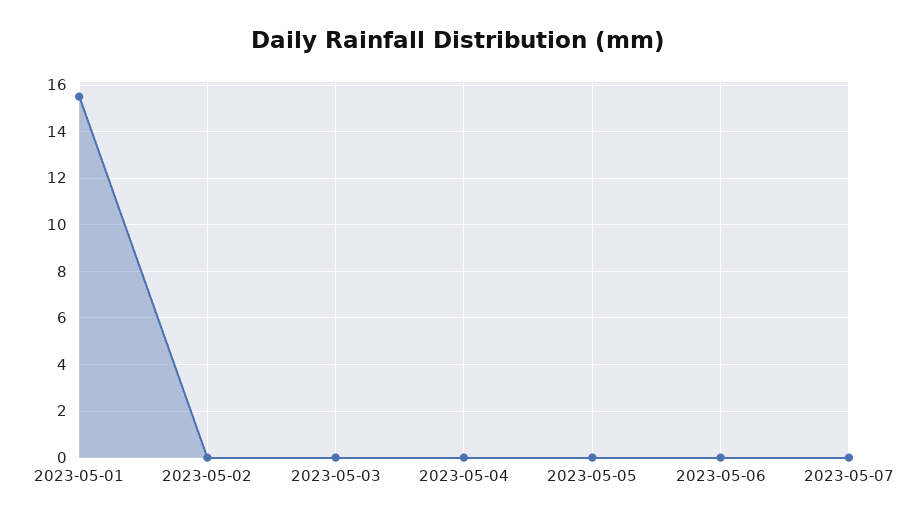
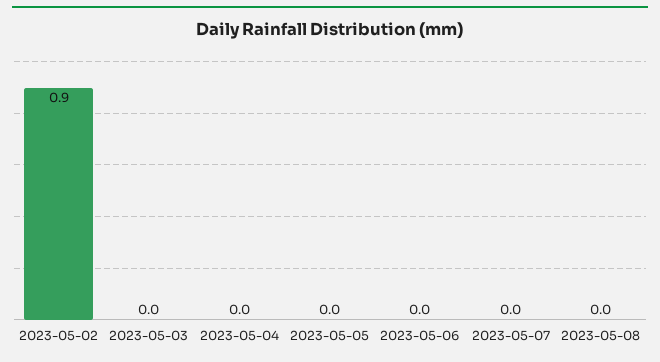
2023-05-01: 15.5 -> none
2023-05-02: 0 -> 0.9
2023-05-08: none -> 0

